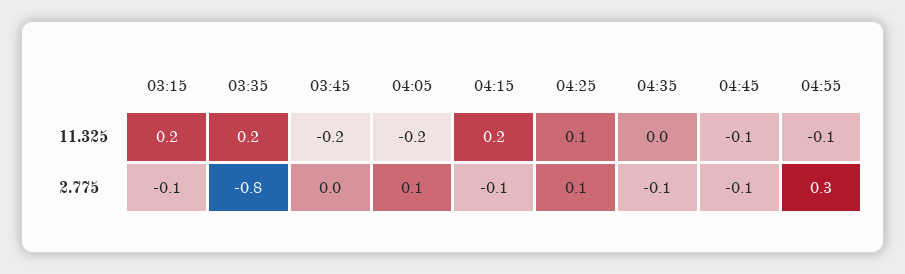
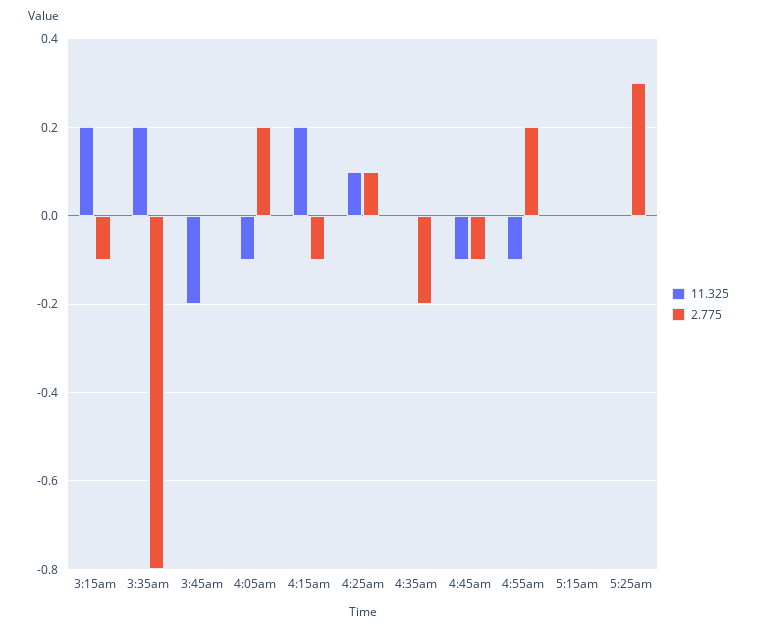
11.325, 04:05: -0.2 -> -0.1
2.775, 04:05: 0.1 -> 0.2
2.775, 04:35: -0.1 -> -0.2
2.775, 04:55: 0.3 -> 0.2
11.325, 5:15am: none -> 0
2.775, 5:15am: none -> 0
11.325, 5:25am: none -> 0
2.775, 5:25am: none -> 0.3

